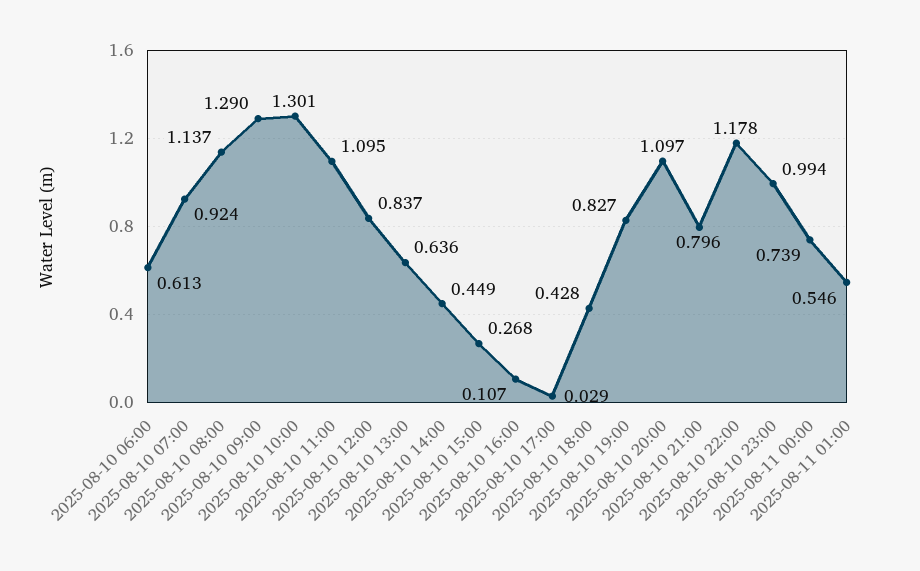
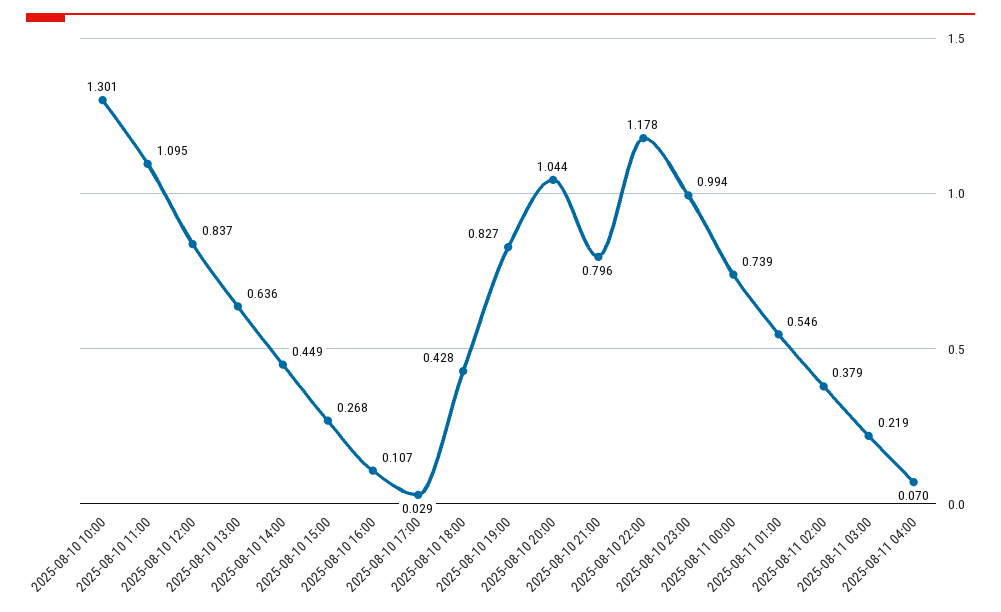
2025-08-10 06:00: 0.613 -> none
2025-08-10 07:00: 0.924 -> none
2025-08-10 08:00: 1.137 -> none
2025-08-10 09:00: 1.29 -> none
2025-08-10 20:00: 1.097 -> 1.044
2025-08-11 02:00: none -> 0.379
2025-08-11 03:00: none -> 0.219
2025-08-11 04:00: none -> 0.07

